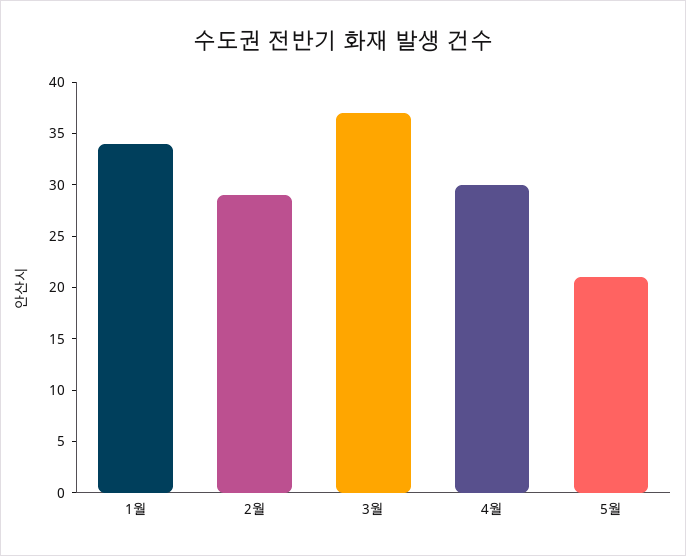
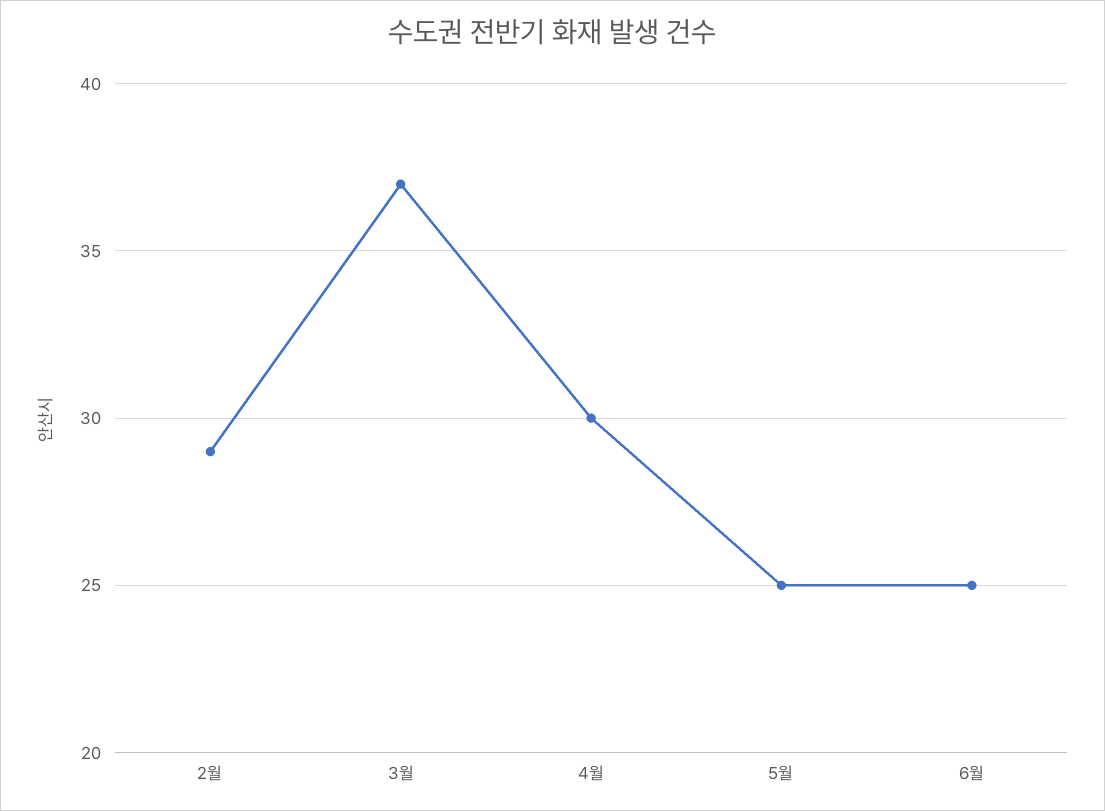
1월: 34 -> none
5월: 21 -> 25
6월: none -> 25

